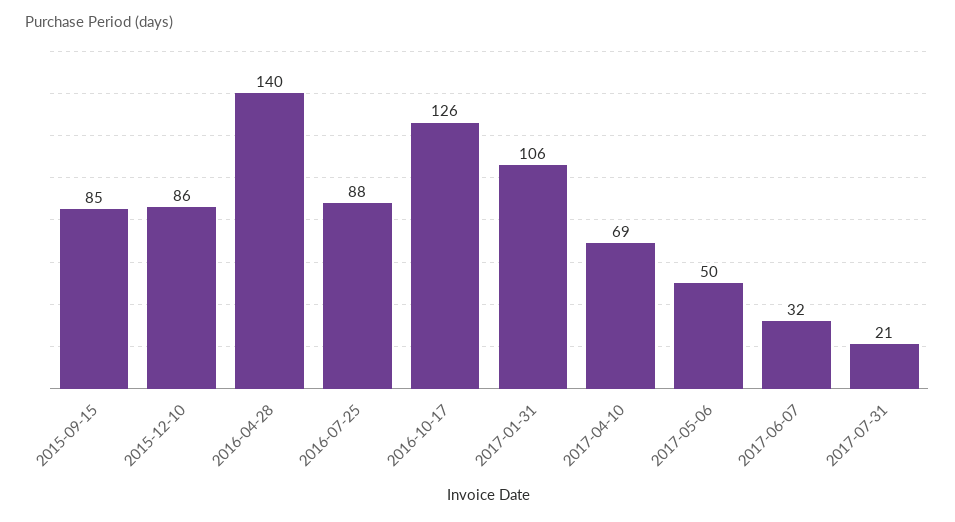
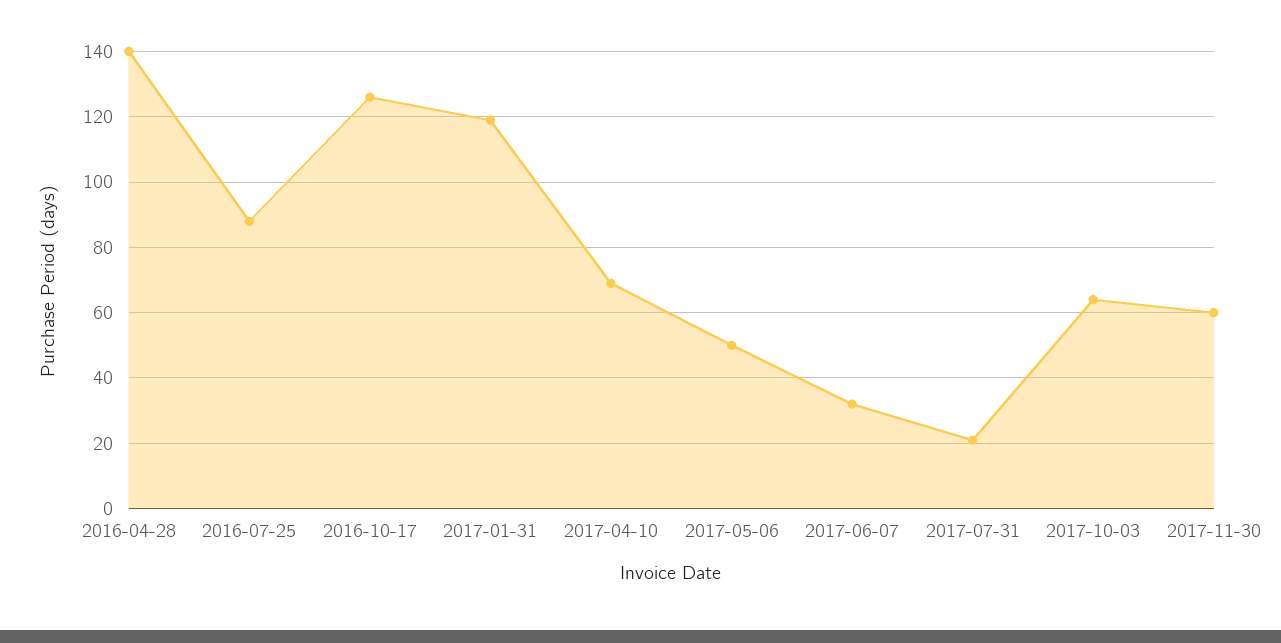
2015-09-15: 85 -> none
2015-12-10: 86 -> none
2017-01-31: 106 -> 120
2017-10-03: none -> 65
2017-11-30: none -> 60

